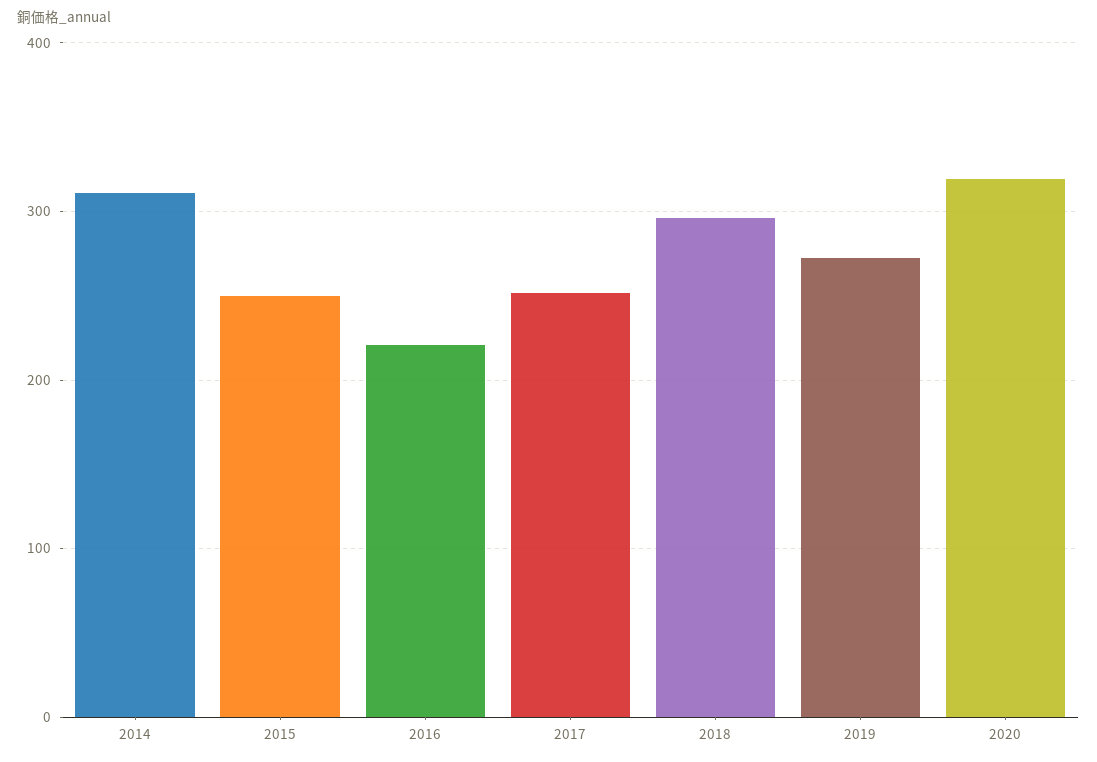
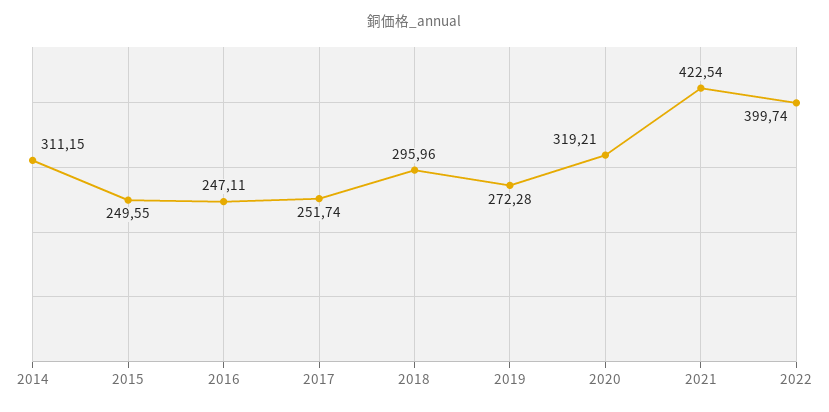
2016: 220 -> 247.11
2021: none -> 422.54
2022: none -> 399.74

